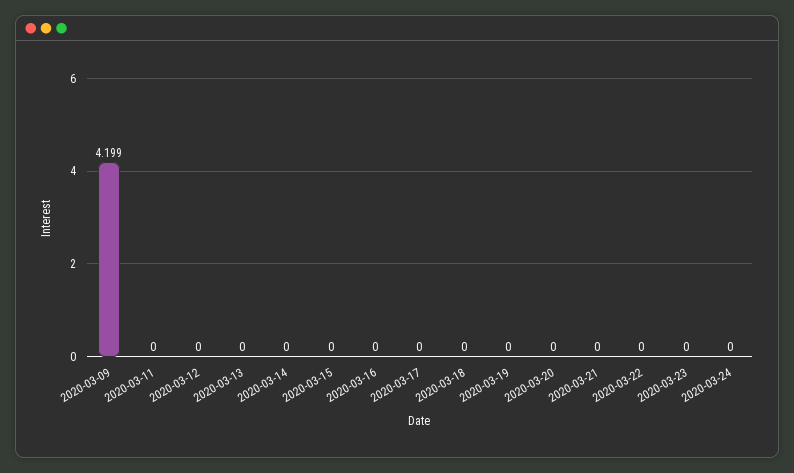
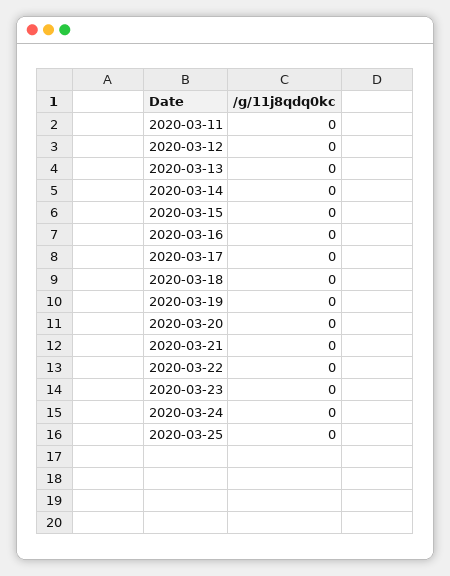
2020-03-09: 4.199 -> none
2020-03-25: none -> 0

